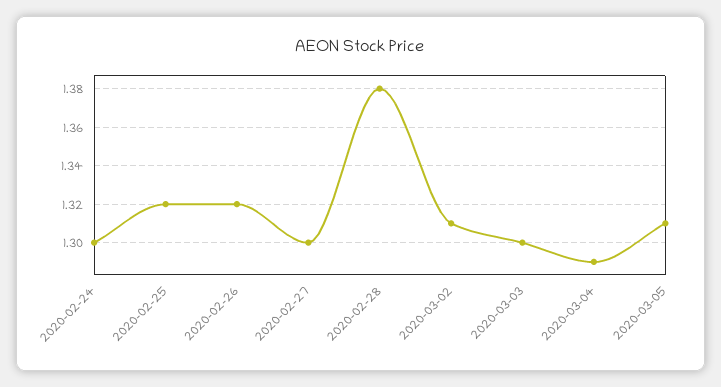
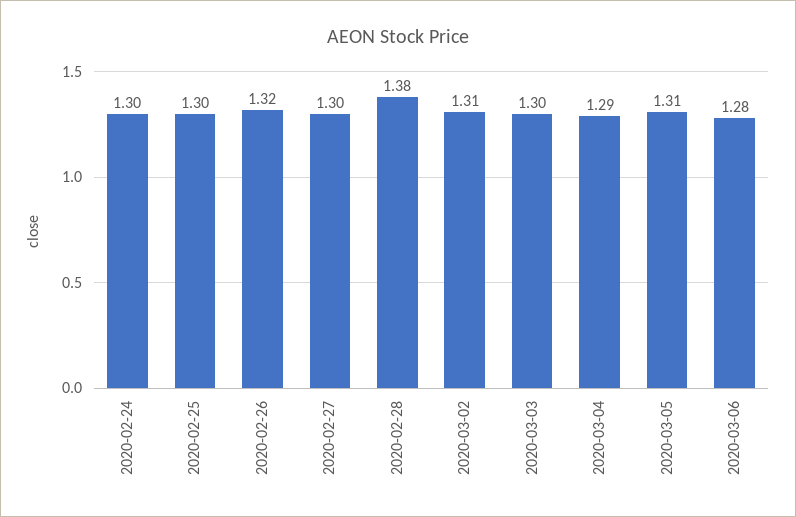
2020-02-25: 1.32 -> 1.3
2020-03-06: none -> 1.28

